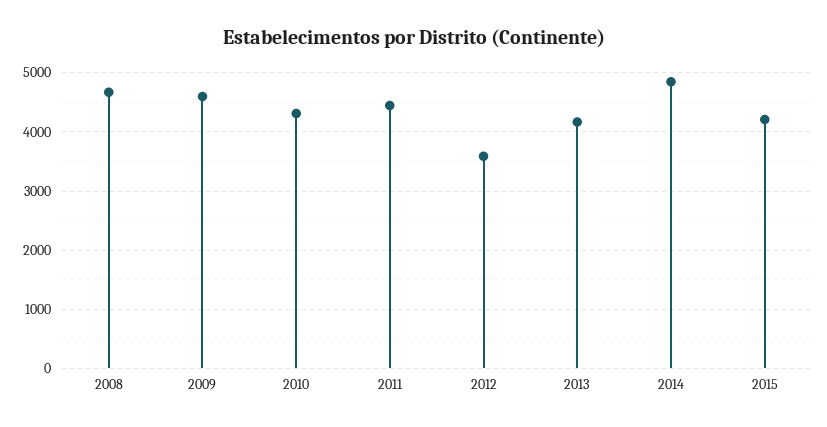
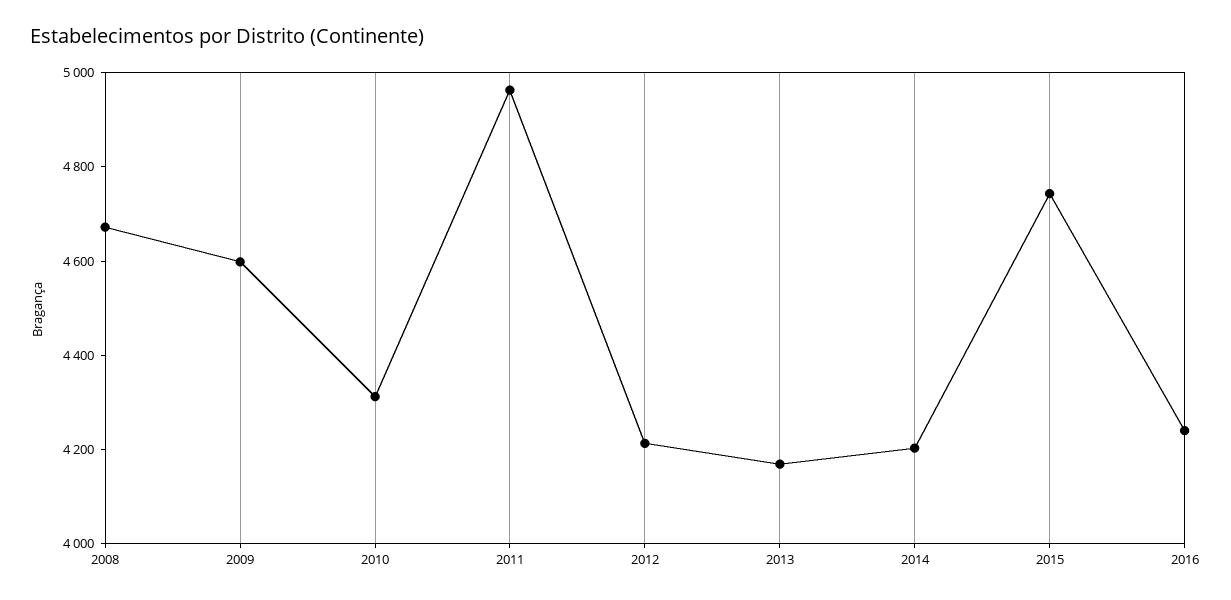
2011: 4400 -> 4950
2012: 3600 -> 4200
2014: 4800 -> 4200
2015: 4200 -> 4750
2016: none -> 4250

